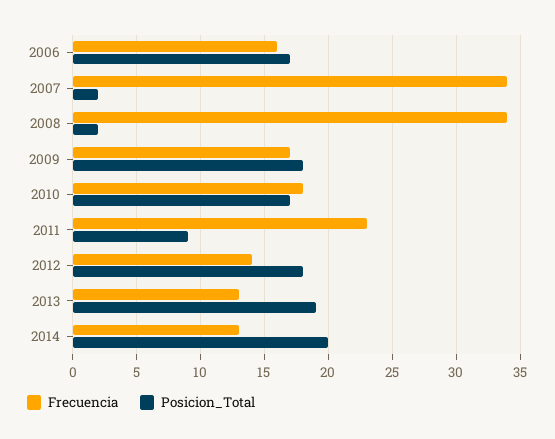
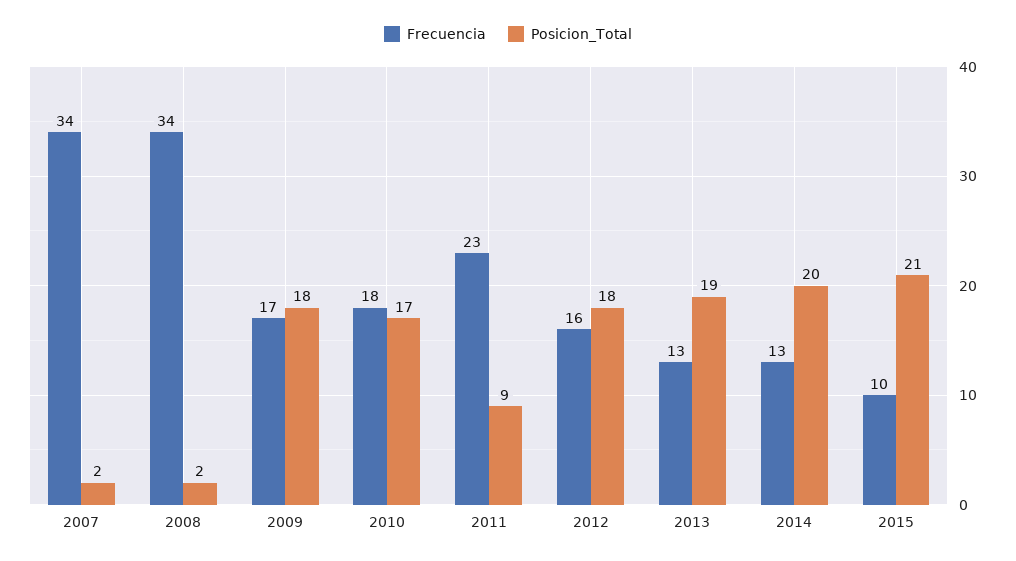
Frecuencia, 2006: 16 -> none
Posicion_Total, 2006: 17 -> none
Frecuencia, 2012: 14 -> 16
Frecuencia, 2015: none -> 10
Posicion_Total, 2015: none -> 21

